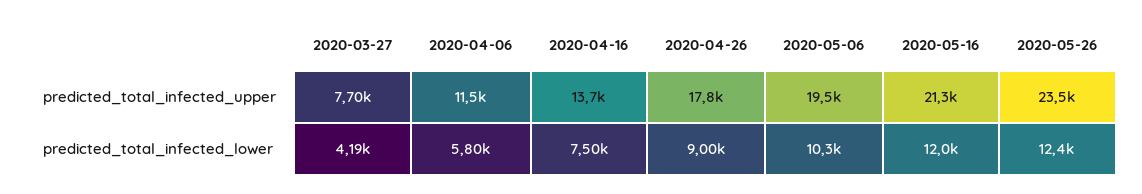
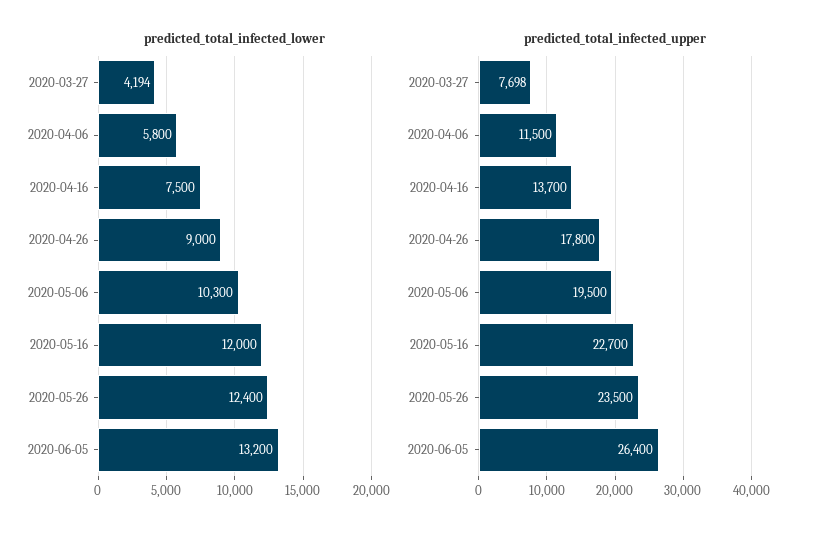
predicted_total_infected_upper, 2020-05-16: 21300 -> 22700
predicted_total_infected_lower, 2020-06-05: none -> 13200
predicted_total_infected_upper, 2020-06-05: none -> 26400

